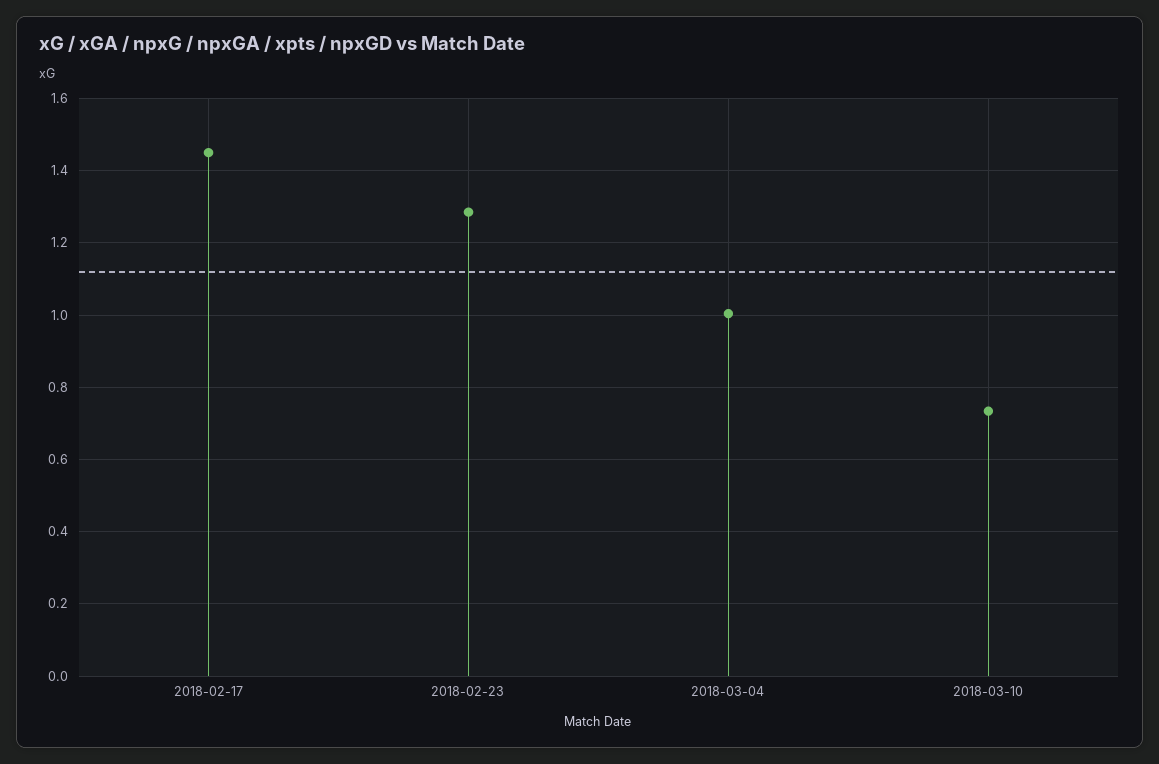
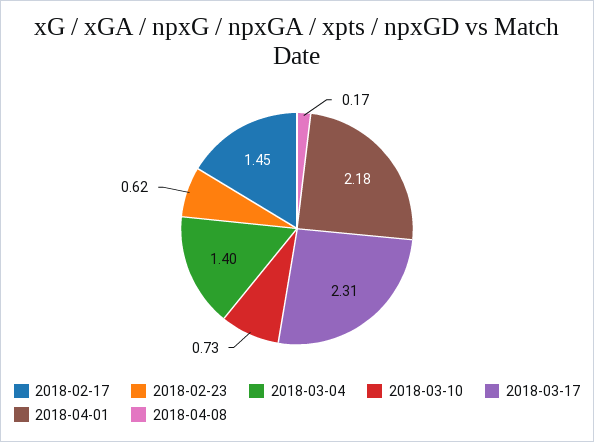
2018-02-23: 1.28 -> 0.62
2018-03-04: 1 -> 1.4
2018-03-17: none -> 2.31
2018-04-01: none -> 2.18
2018-04-08: none -> 0.17

